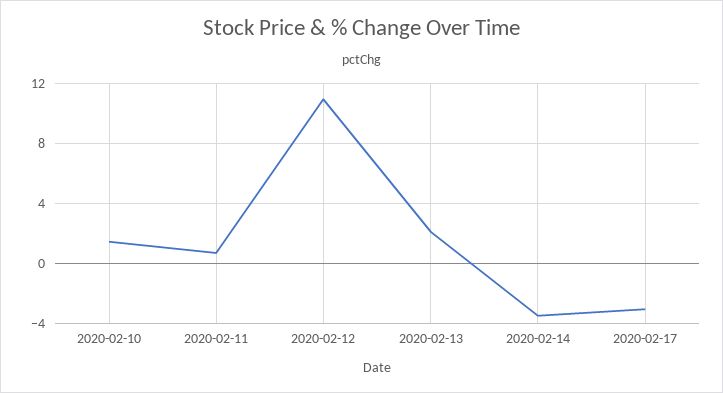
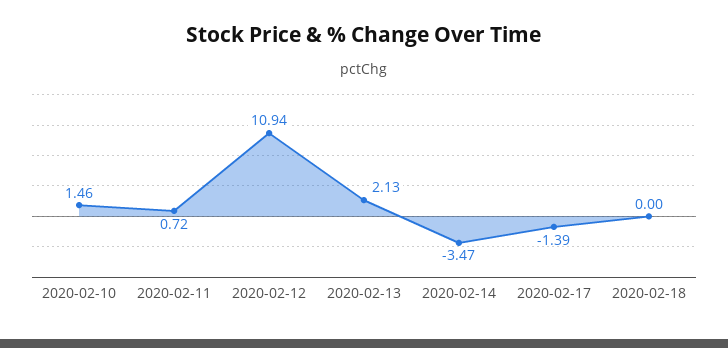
2020-02-17: -3 -> -1.39
2020-02-18: none -> 0

